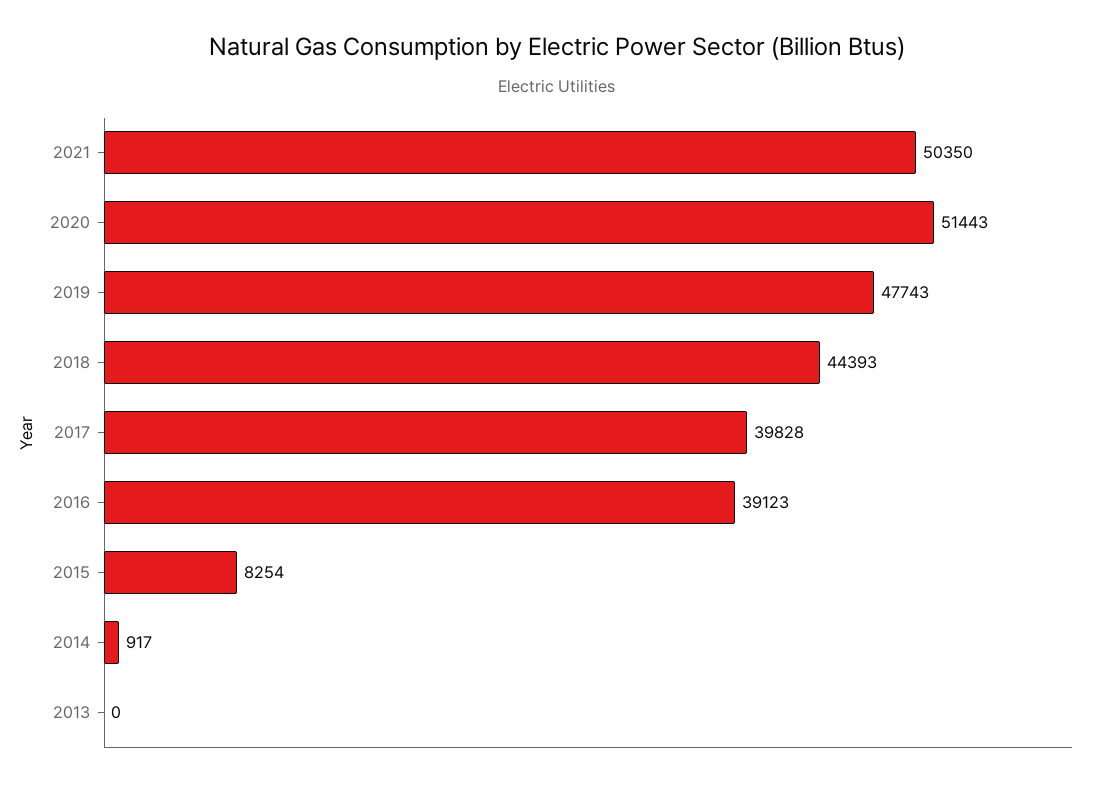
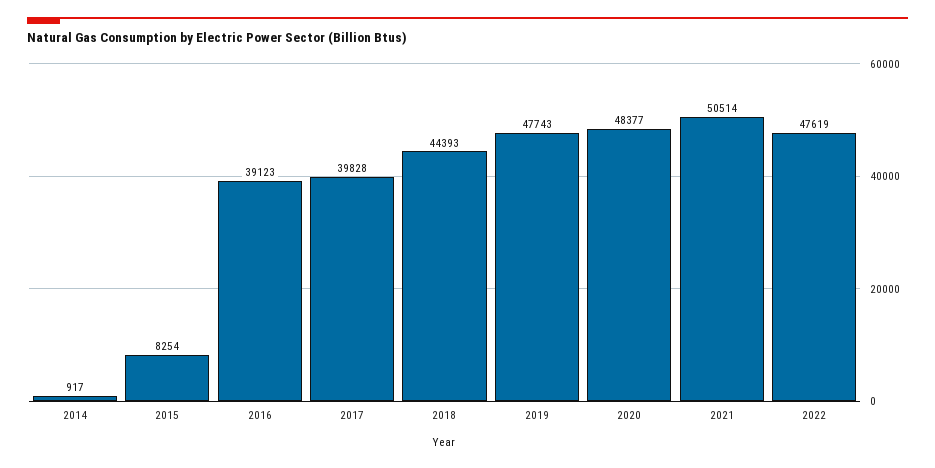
2021: 50350 -> 50514
2020: 51443 -> 48377
2013: 0 -> none
2022: none -> 47619

